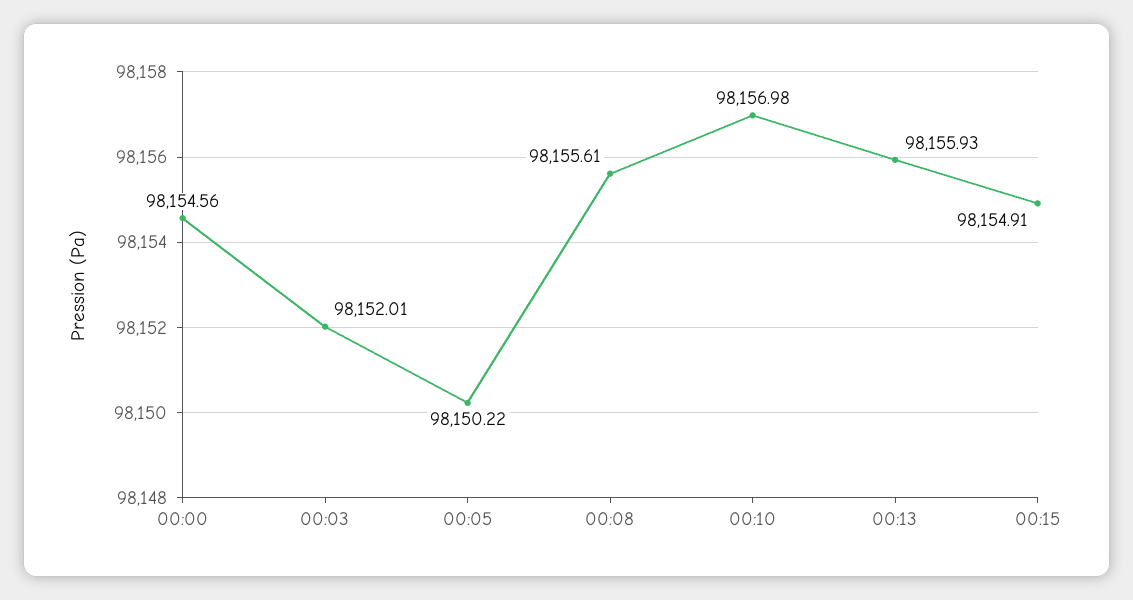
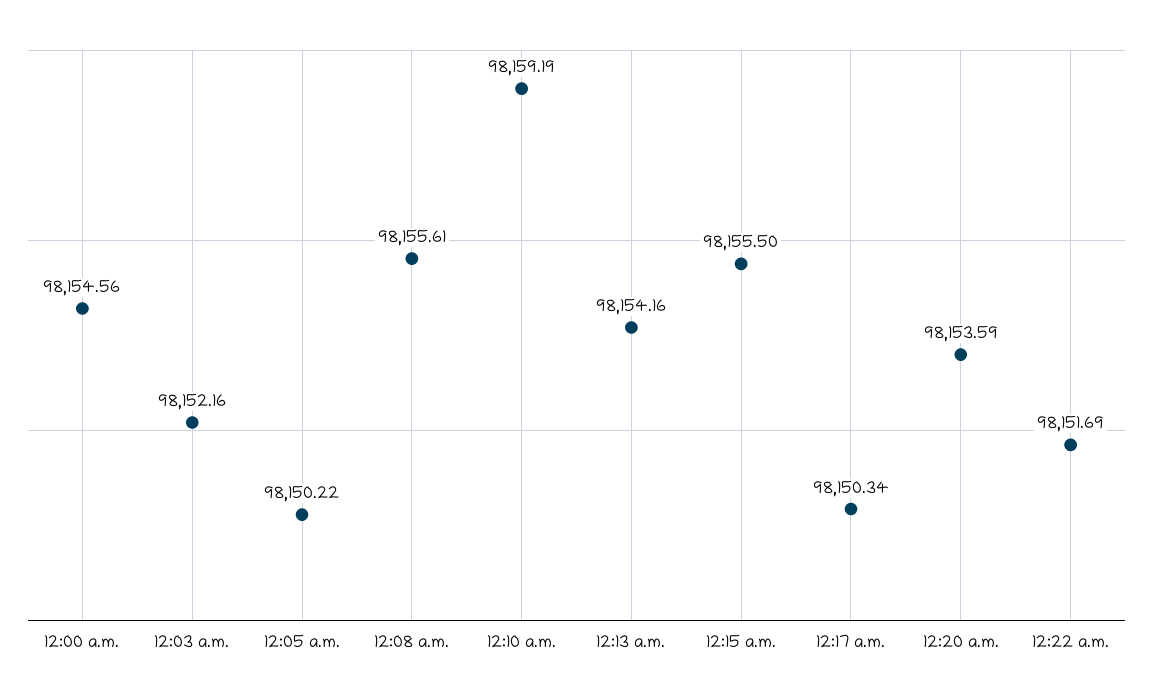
00:03: 98152.01 -> 98152.16
00:10: 98156.98 -> 98159.19
00:13: 98155.93 -> 98154.16
00:15: 98154.91 -> 98155.5
12:17 a.m.: none -> 98150.34
12:20 a.m.: none -> 98153.59
12:22 a.m.: none -> 98151.69

